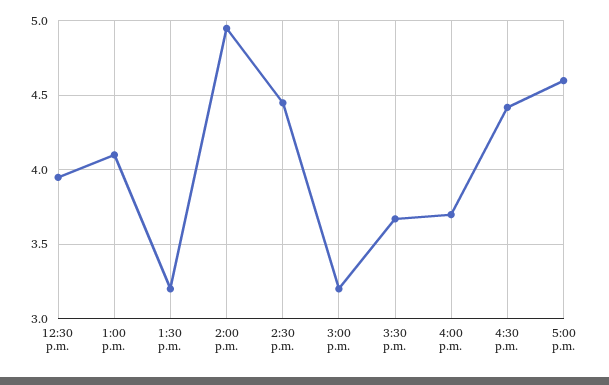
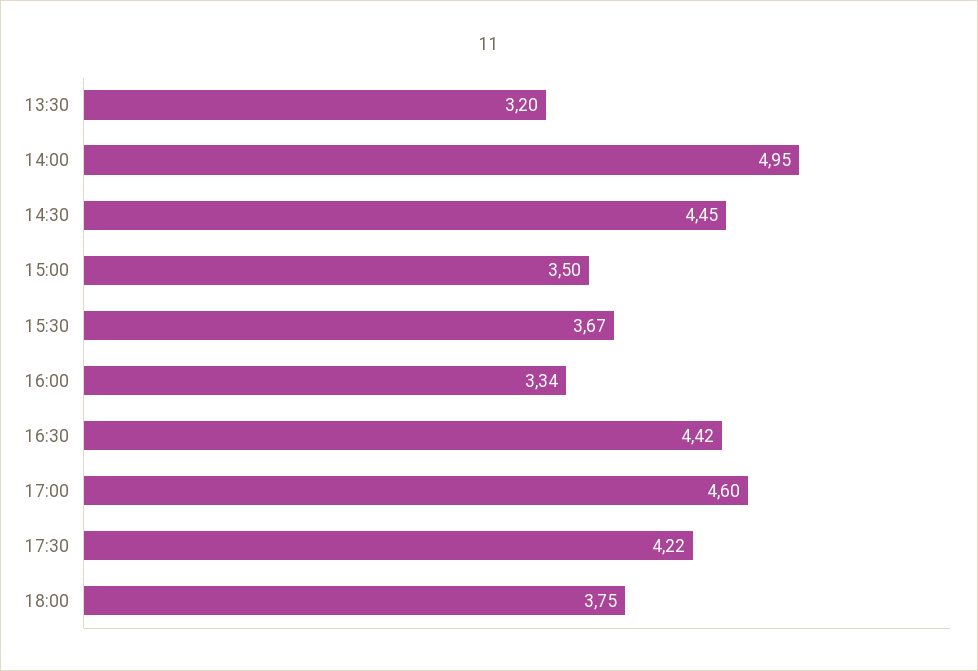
12:30 p.m.: 3.95 -> none
1:00 p.m.: 4.1 -> none
3:00 p.m.: 3.2 -> 3.5
4:00 p.m.: 3.7 -> 3.34
17:30: none -> 4.22
18:00: none -> 3.75

